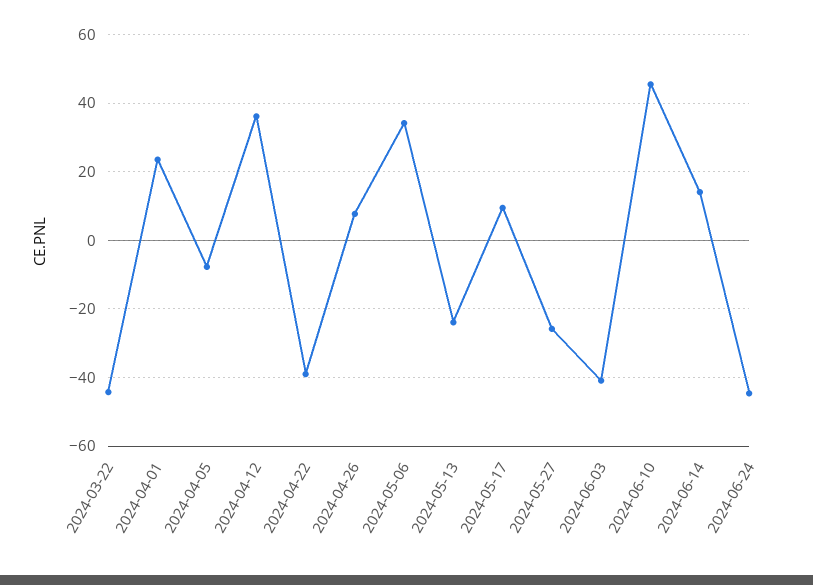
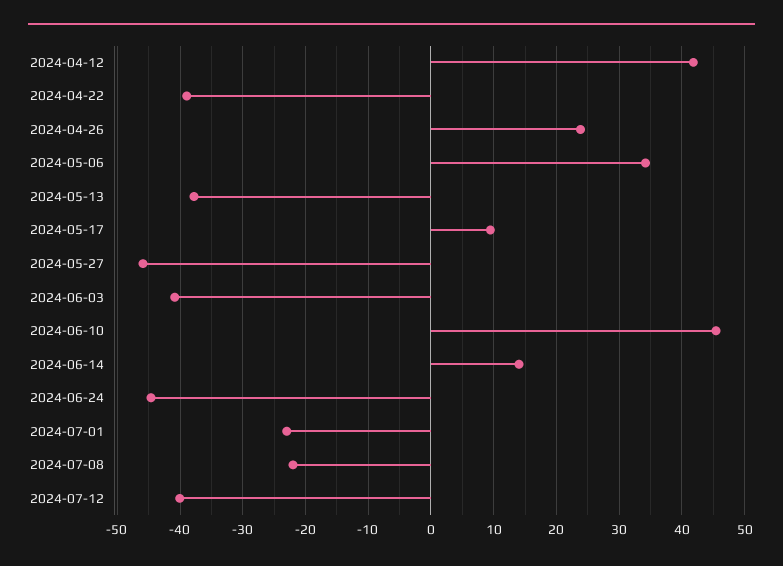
2024-03-22: -44 -> none
2024-04-01: 24 -> none
2024-04-05: -8 -> none
2024-04-12: 36 -> 42
2024-04-26: 8 -> 24
2024-05-13: -24 -> -38
2024-05-27: -26 -> -46
2024-07-01: none -> -23
2024-07-08: none -> -22
2024-07-12: none -> -40

